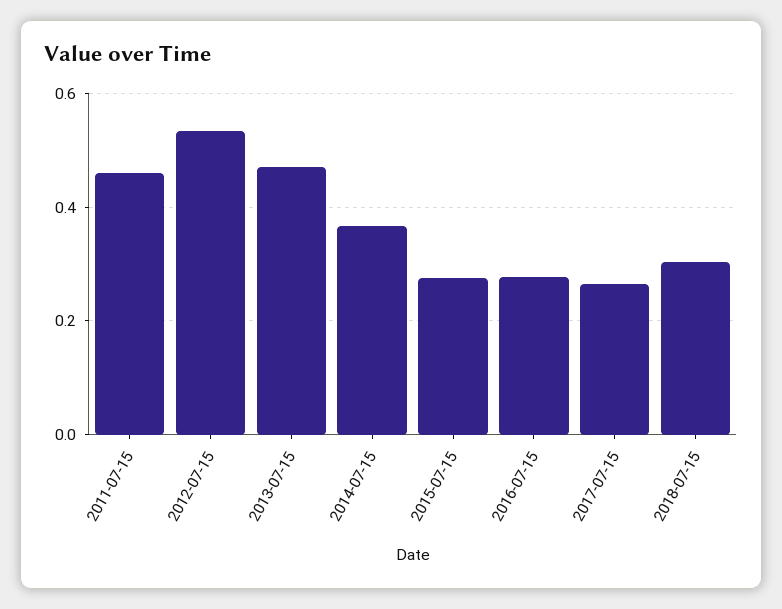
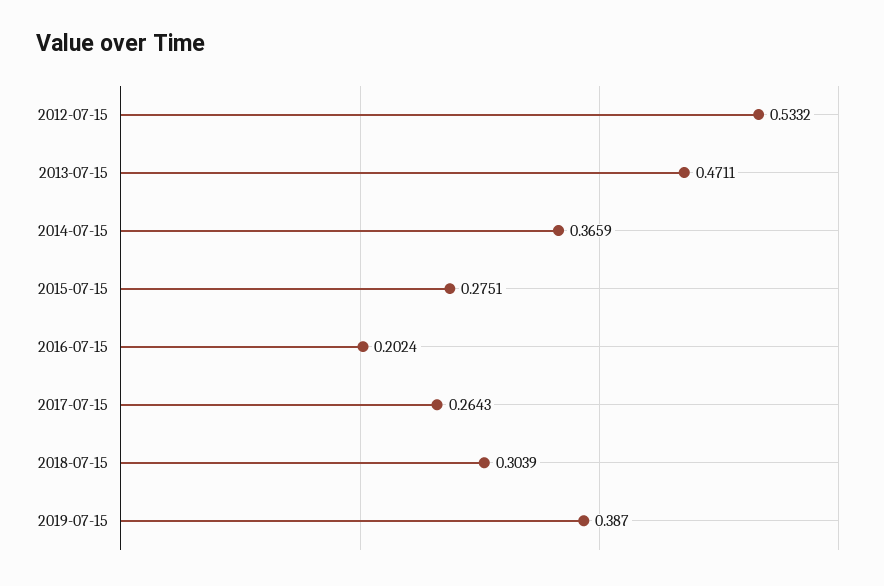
2011-07-15: 0.46 -> none
2016-07-15: 0.28 -> 0.2024
2019-07-15: none -> 0.387

